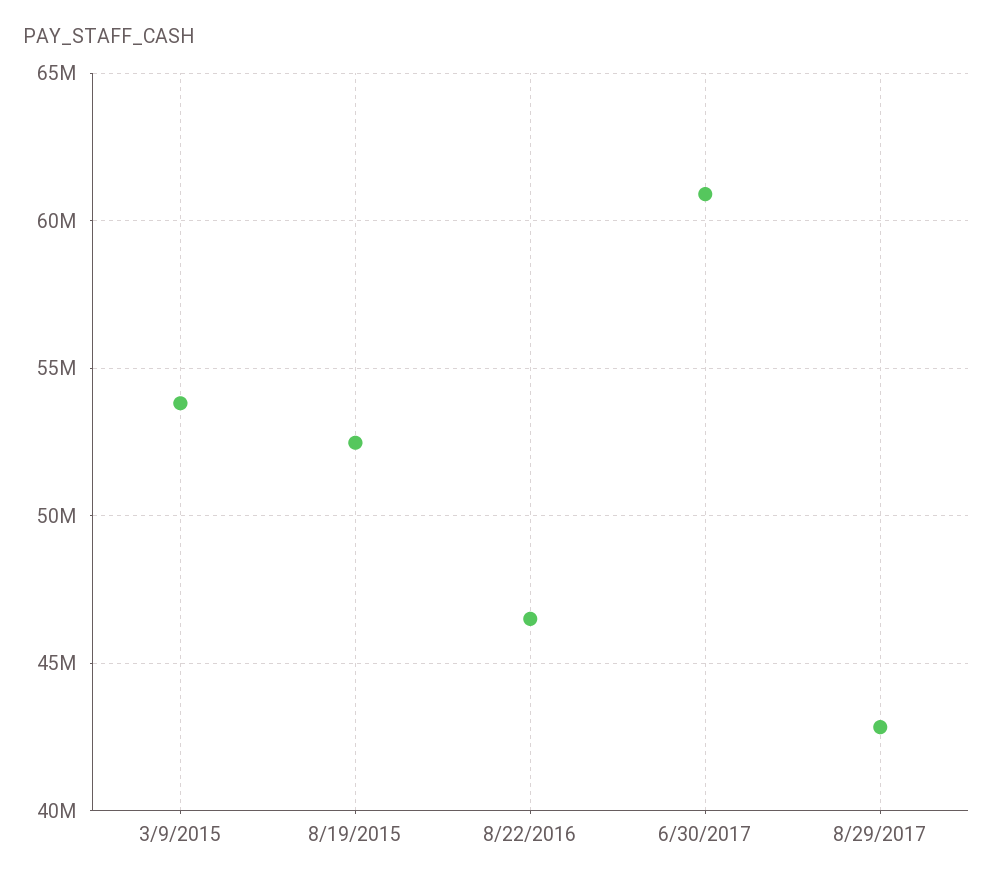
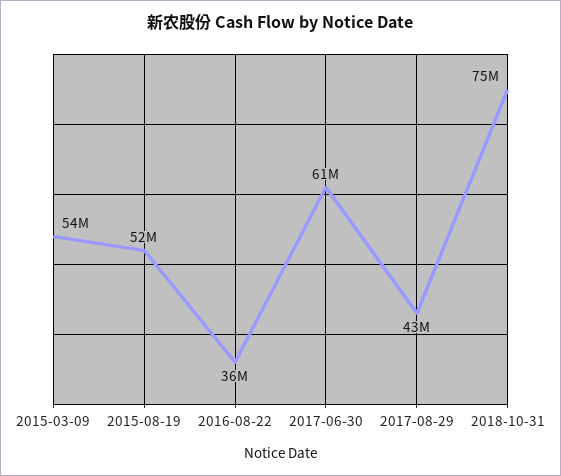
8/22/2016: 46500000 -> 36000000
2018-10-31: none -> 75000000

